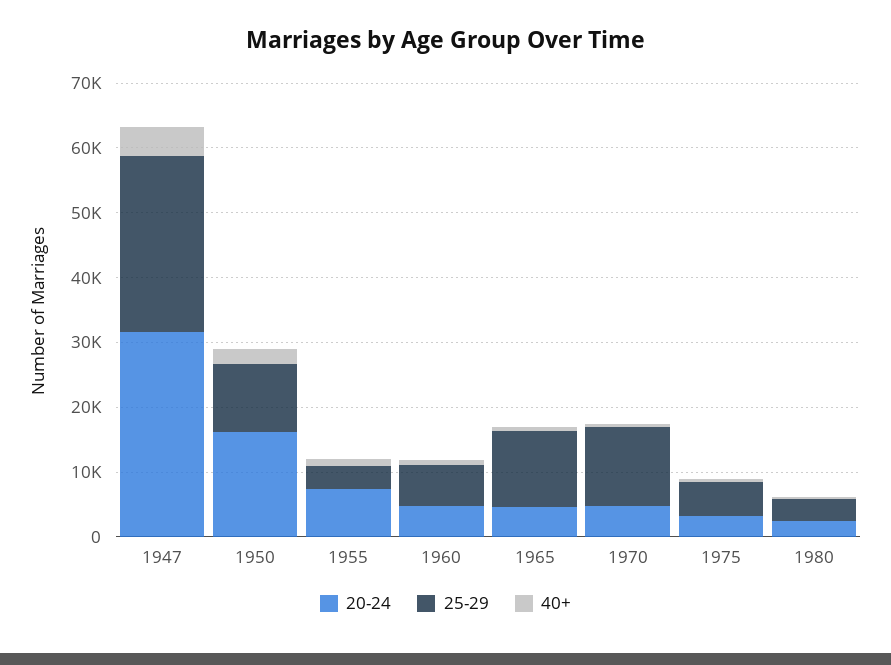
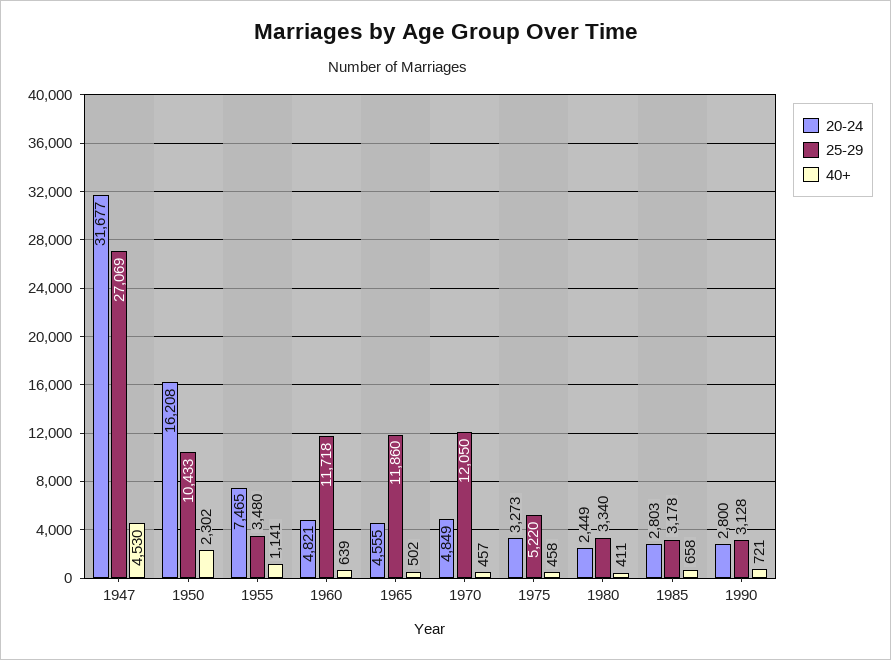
25-29, 1960: 6000 -> 11718
20-24, 1985: none -> 2803
25-29, 1985: none -> 3178
40+, 1985: none -> 658
20-24, 1990: none -> 2800
25-29, 1990: none -> 3128
40+, 1990: none -> 721

